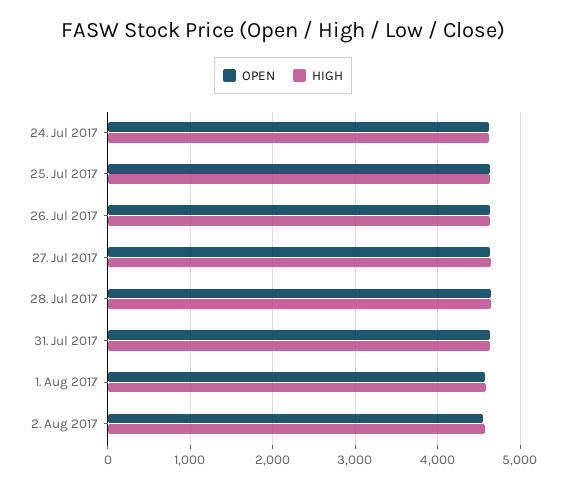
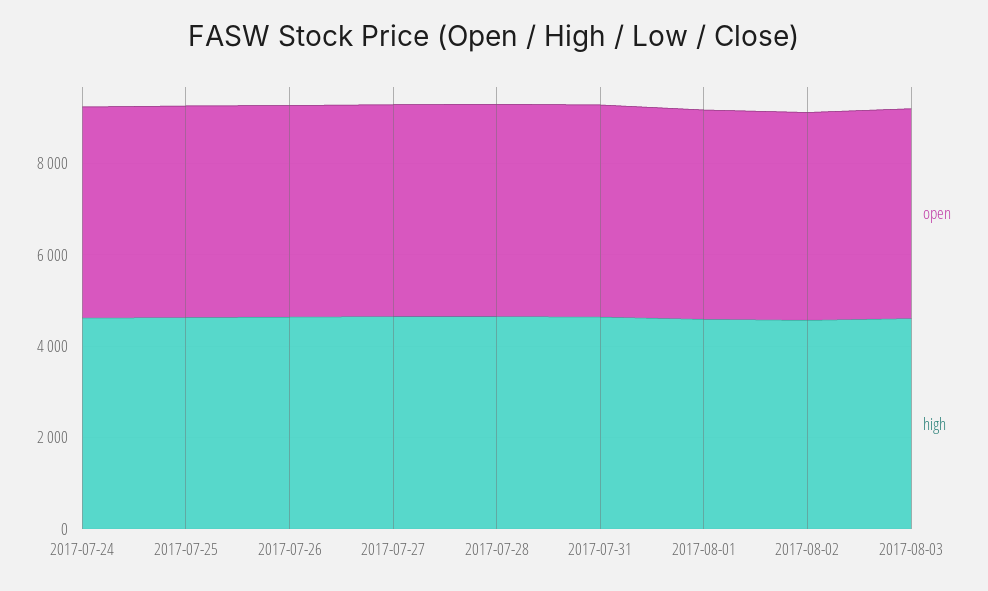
OPEN, 2017-08-03: none -> 4500
HIGH, 2017-08-03: none -> 4500

